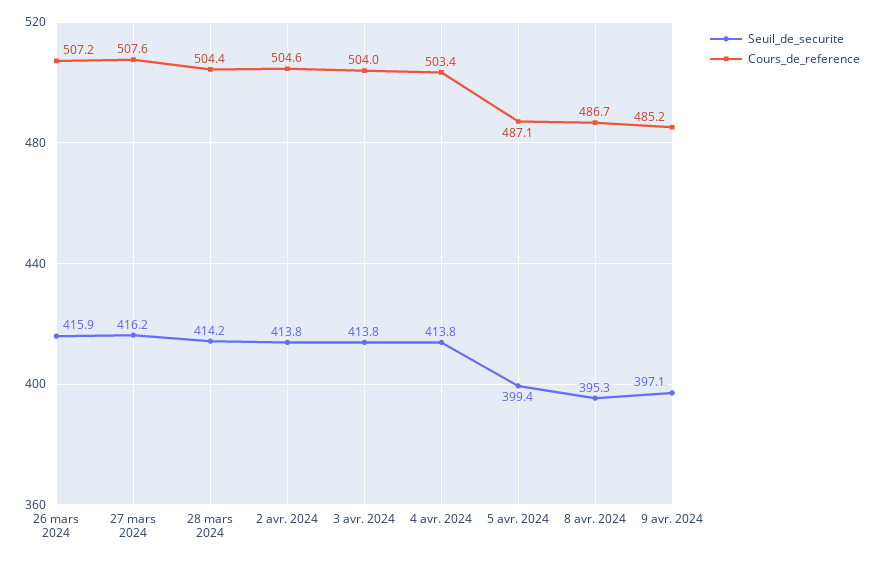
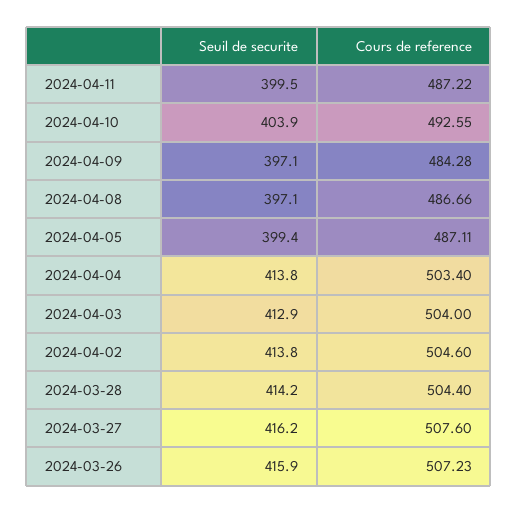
Seuil_de_securite, 3 avr. 2024: 413.8 -> 412.9
Seuil_de_securite, 8 avr. 2024: 395.3 -> 397.1
Cours_de_reference, 9 avr. 2024: 485.2 -> 484.28
Seuil_de_securite, 2024-04-11: none -> 399.5
Cours_de_reference, 2024-04-11: none -> 487.22
Seuil_de_securite, 2024-04-10: none -> 403.9
Cours_de_reference, 2024-04-10: none -> 492.55

